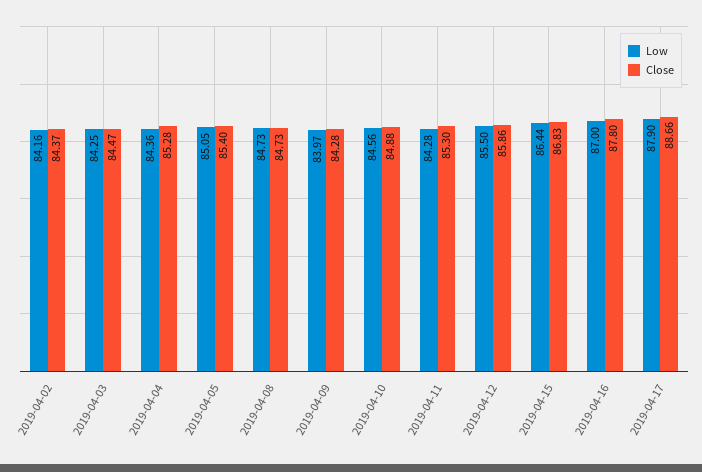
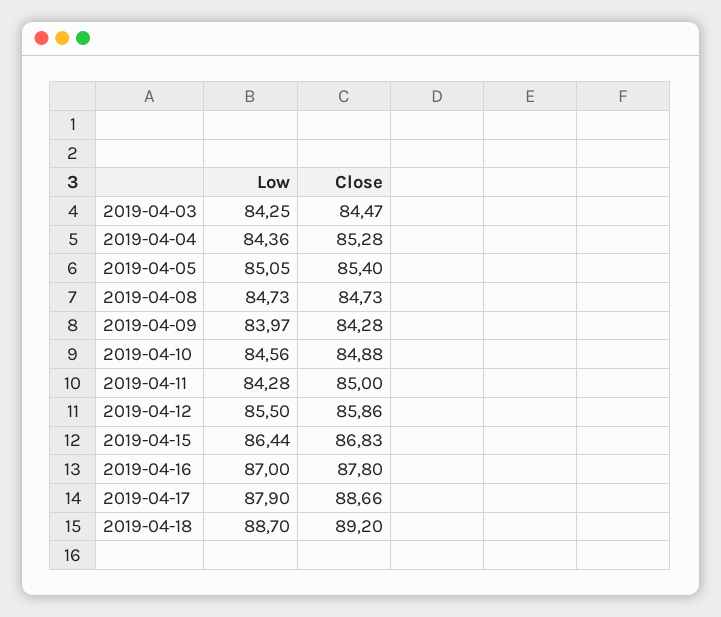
Low, 2019-04-02: 84.16 -> none
Close, 2019-04-02: 84.37 -> none
Close, 2019-04-11: 85.3 -> 85
Low, 2019-04-18: none -> 88.7
Close, 2019-04-18: none -> 89.2

